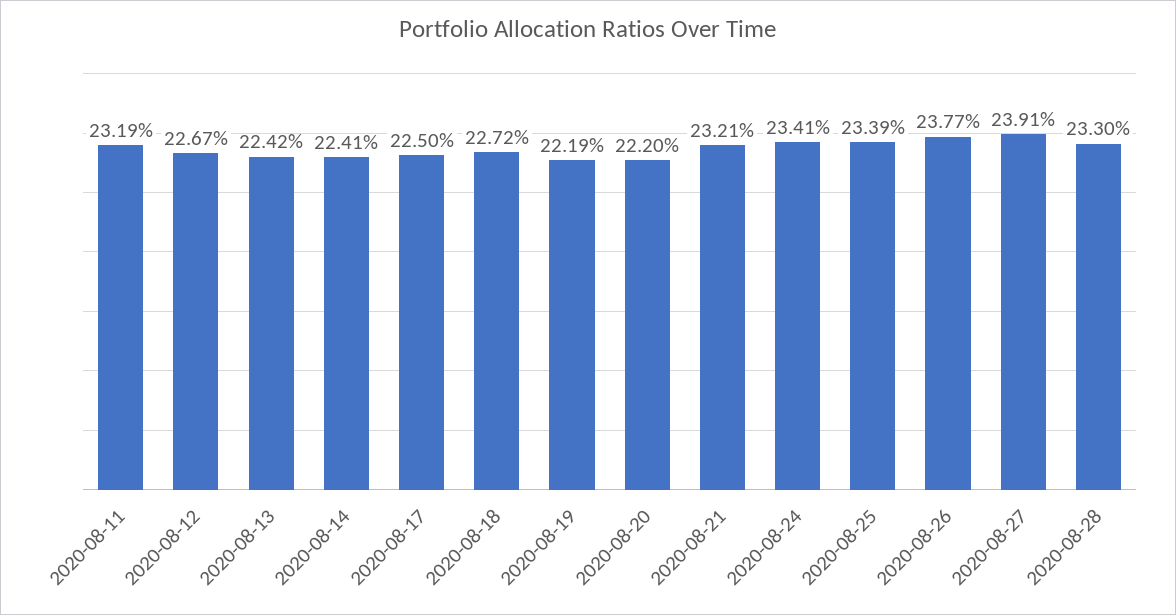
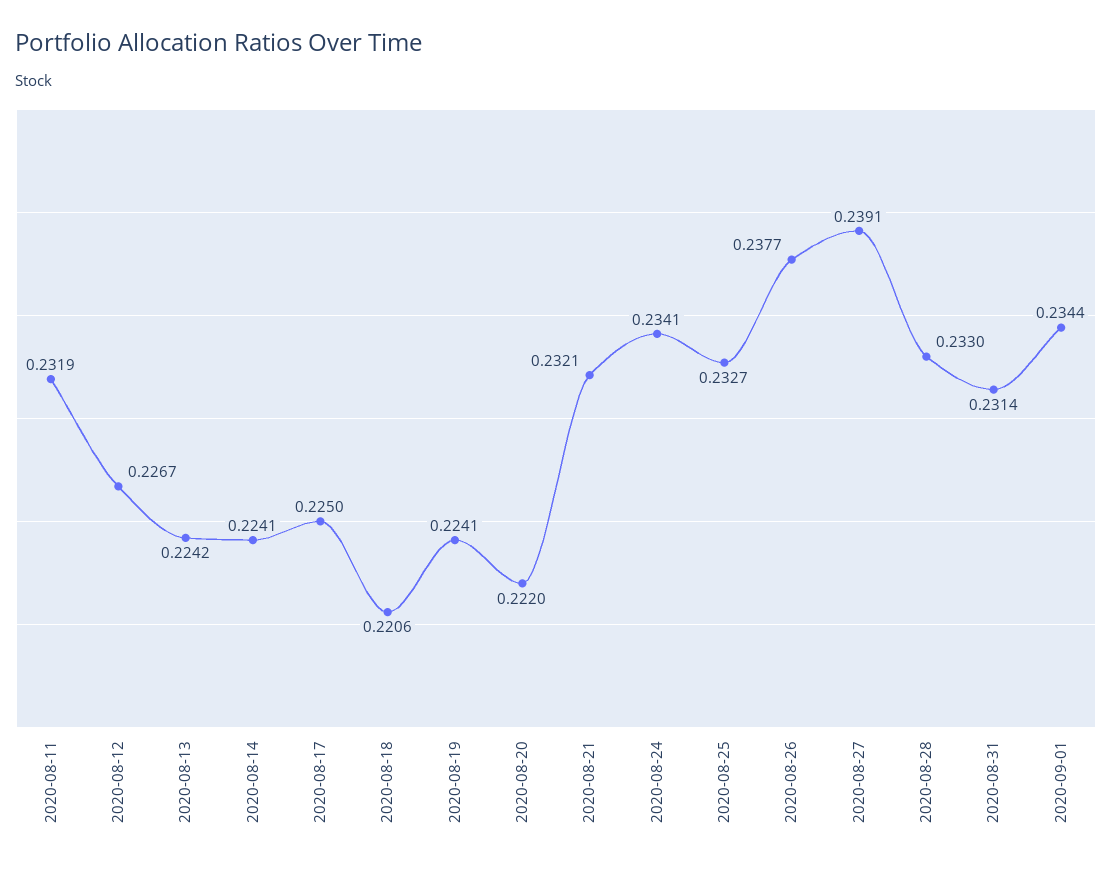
2020-08-18: 0.2272 -> 0.2206
2020-08-19: 0.2219 -> 0.2241
2020-08-25: 0.2339 -> 0.2327
2020-08-31: none -> 0.2314
2020-09-01: none -> 0.2344

